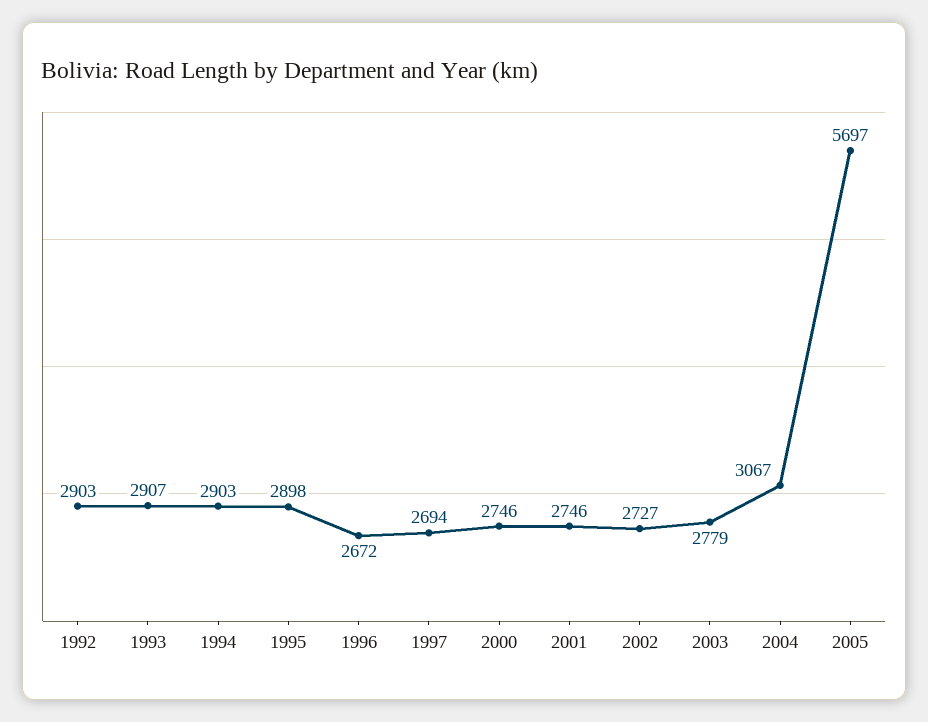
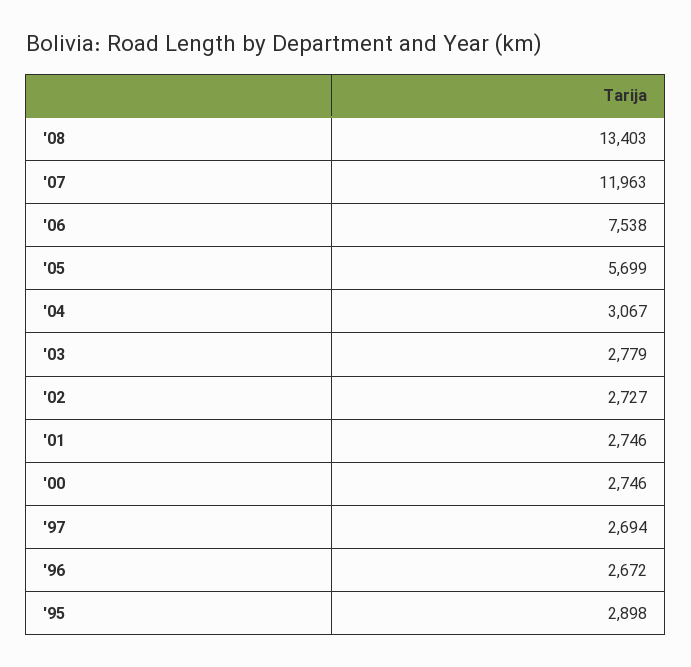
1992: 2903 -> none
1993: 2907 -> none
1994: 2903 -> none
2005: 5697 -> 5699
'08: none -> 13403
'07: none -> 11963
'06: none -> 7538

